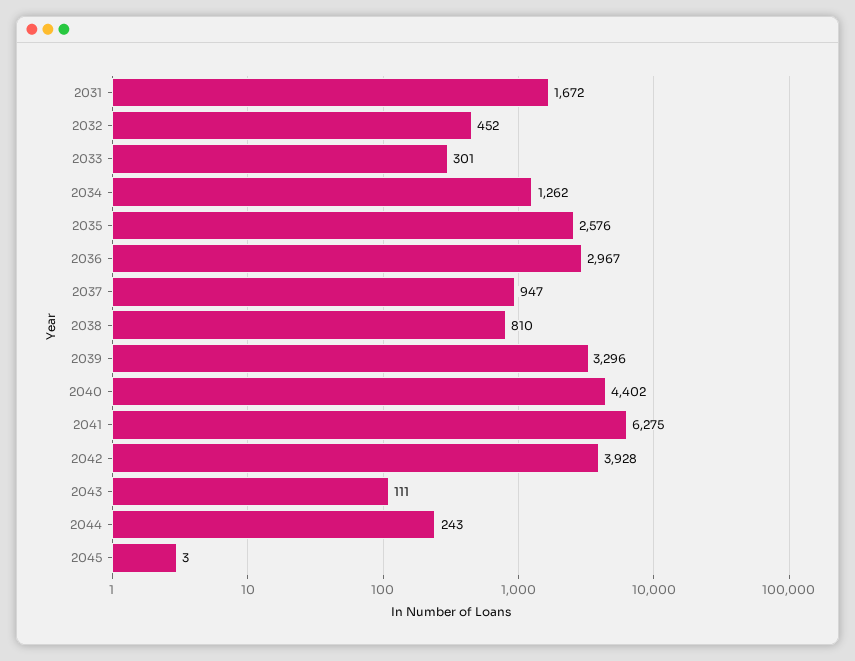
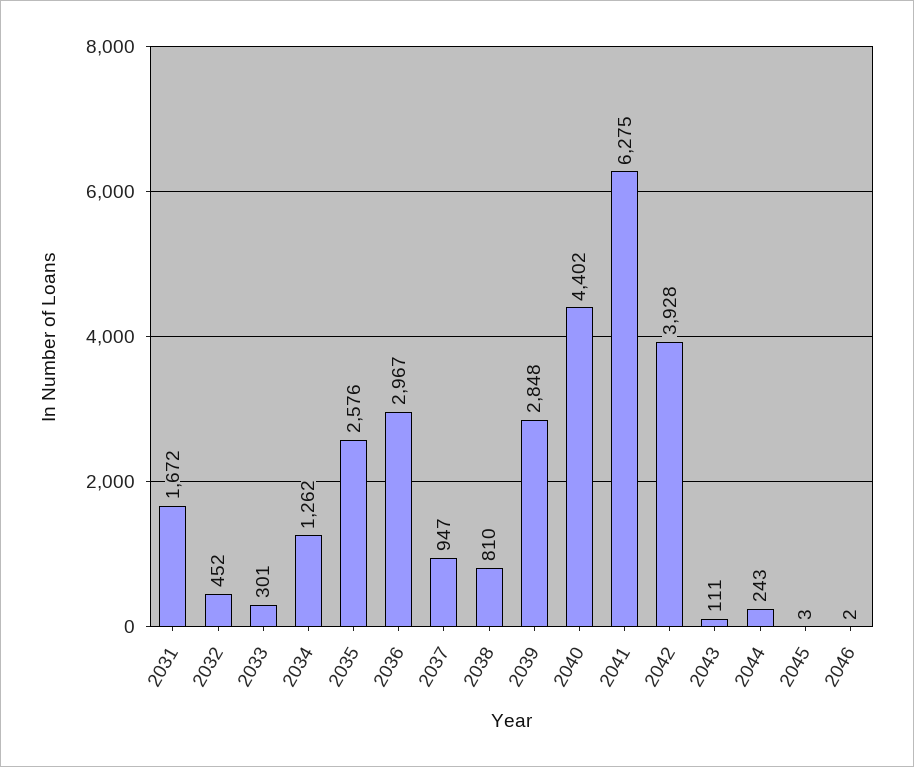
2039: 3296 -> 2848
2046: none -> 2

